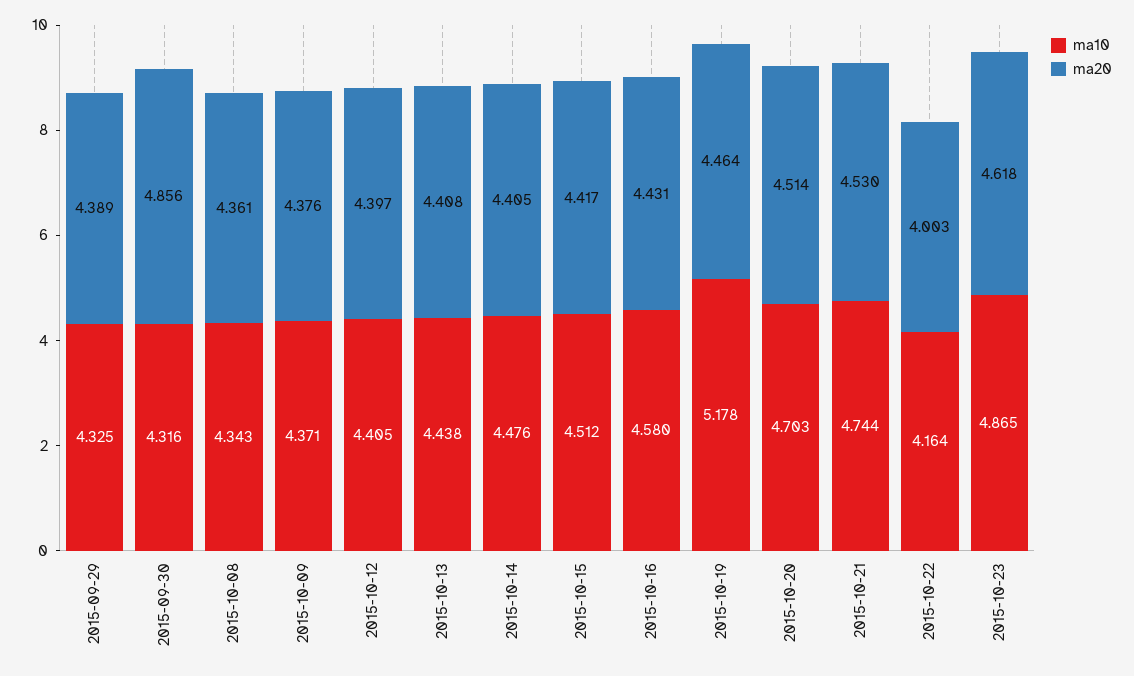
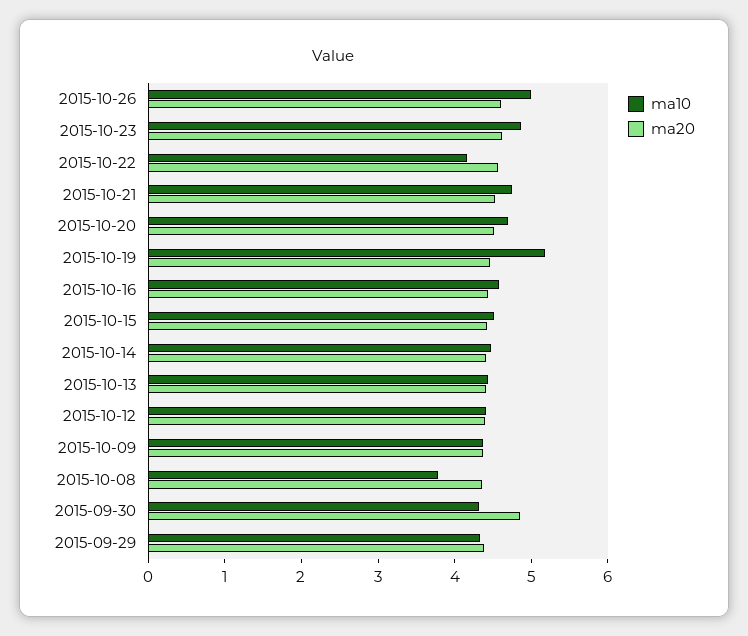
ma10, 2015-10-08: 4.343 -> 3.8
ma20, 2015-10-22: 4.003 -> 4.6
ma10, 2015-10-26: none -> 5
ma20, 2015-10-26: none -> 4.6

